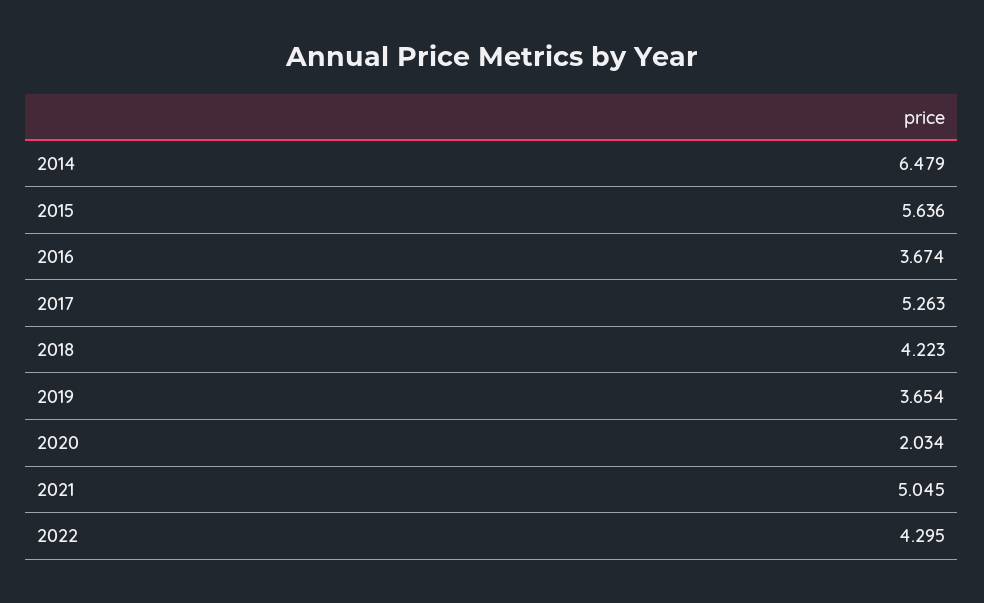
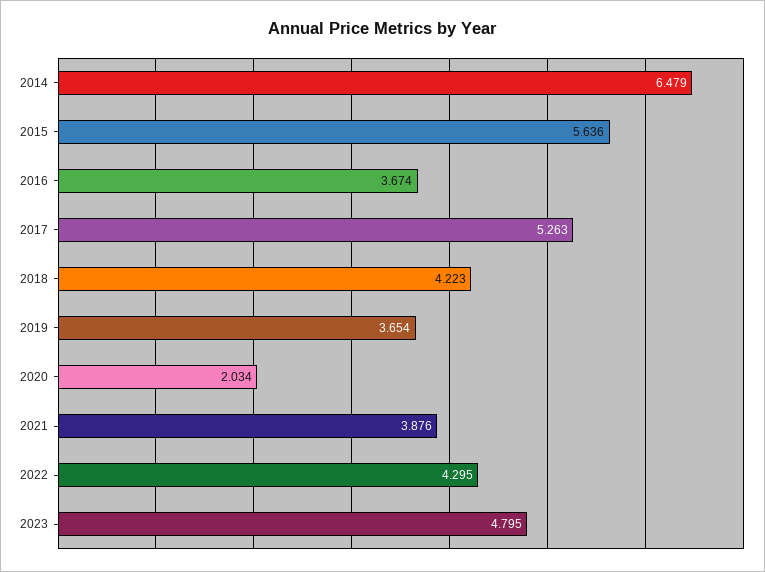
2021: 5.045 -> 3.876
2023: none -> 4.795

